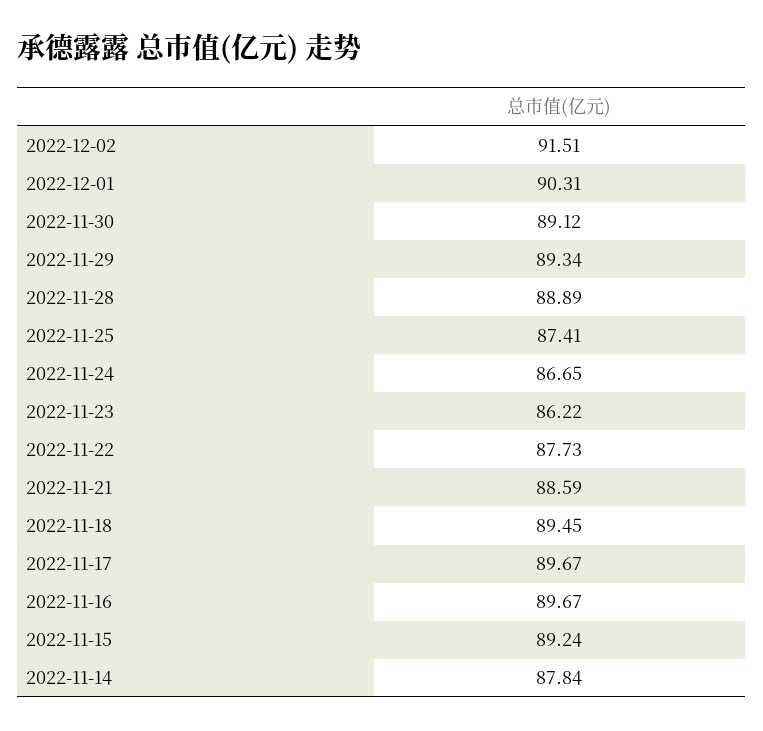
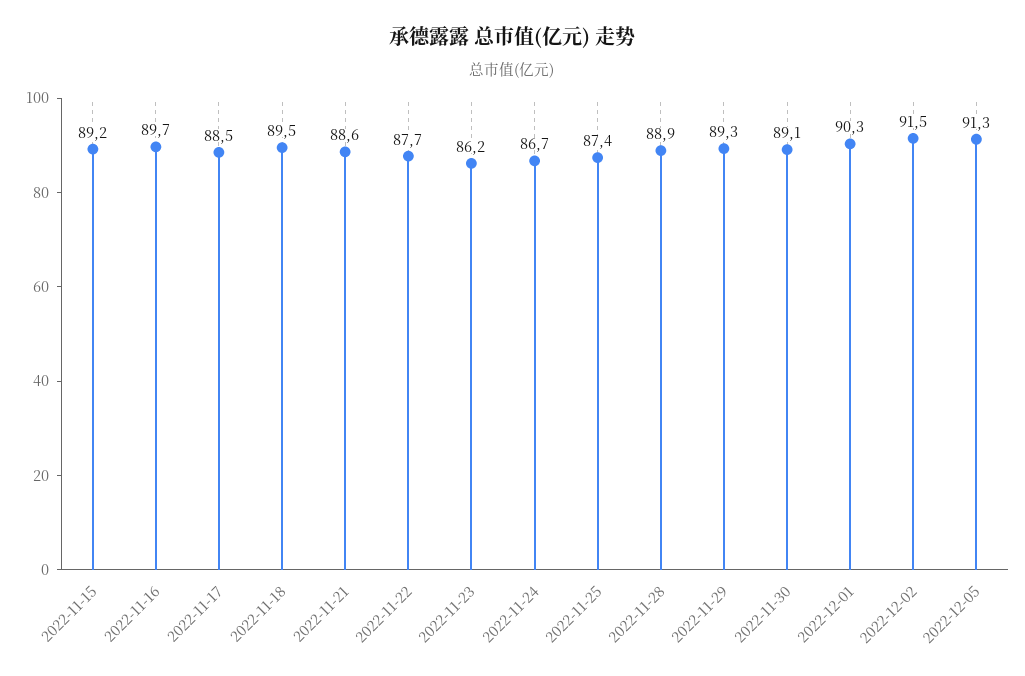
2022-11-17: 89.67 -> 88.5
2022-11-14: 87.84 -> none
2022-12-05: none -> 91.3

